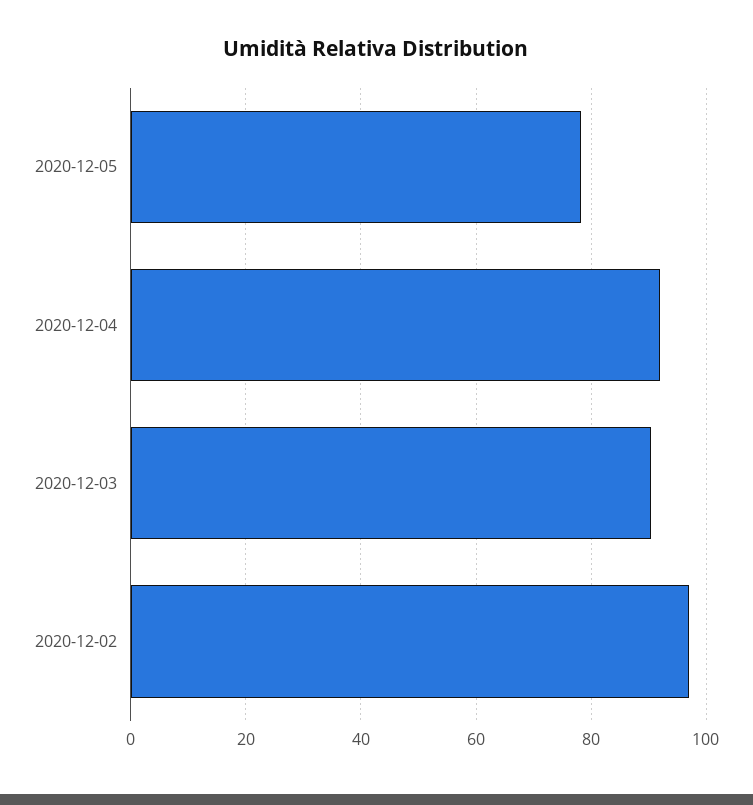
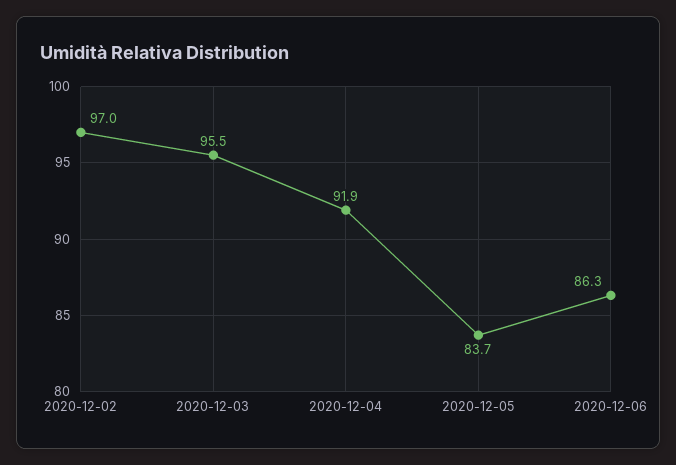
2020-12-05: 78 -> 83.7
2020-12-03: 90 -> 95.5
2020-12-06: none -> 86.3

